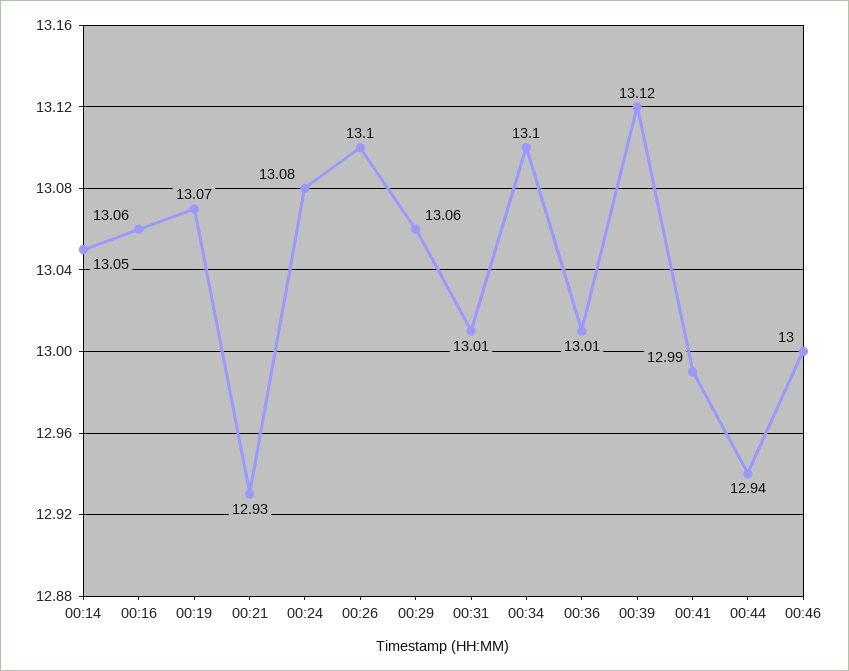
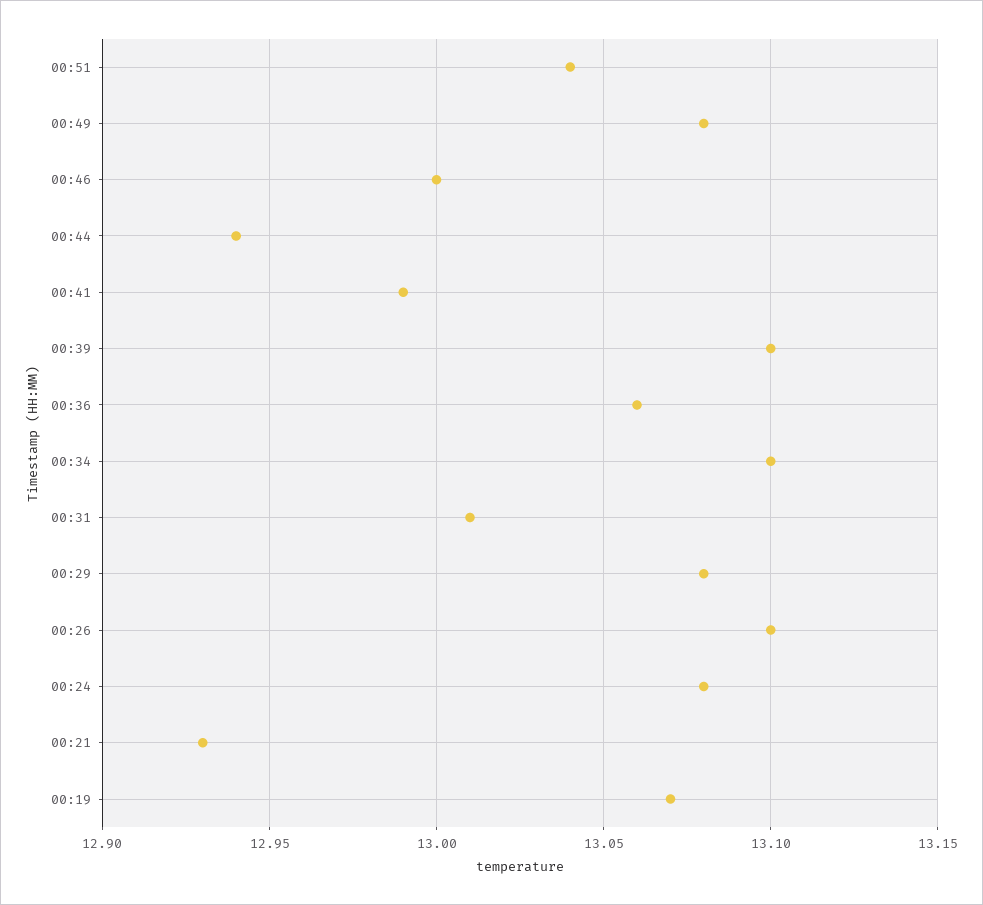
00:14: 13.05 -> none
00:16: 13.06 -> none
00:29: 13.06 -> 13.08
00:36: 13.01 -> 13.06
00:39: 13.12 -> 13.1
00:51: none -> 13.04
00:49: none -> 13.08

